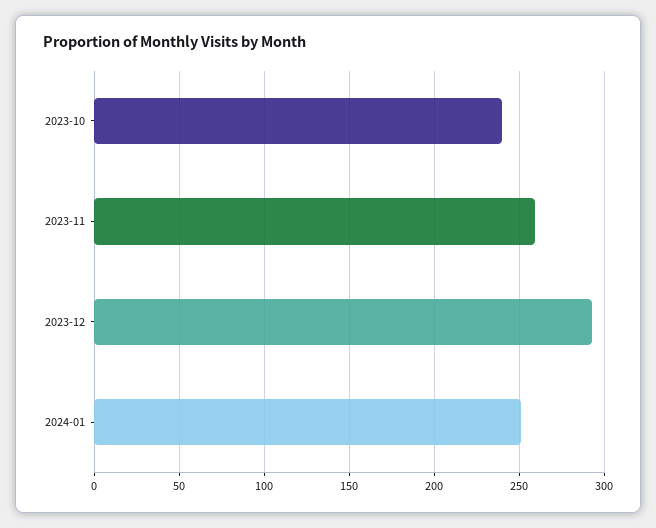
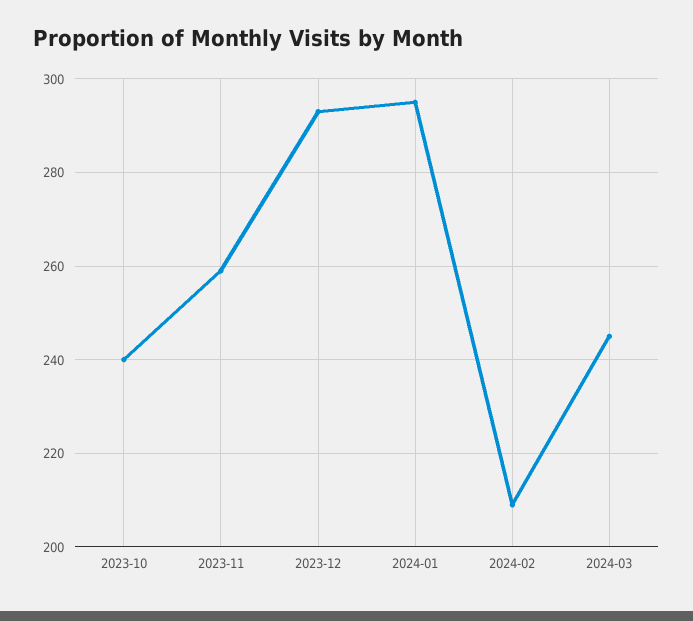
2024-01: 250 -> 295
2024-02: none -> 210
2024-03: none -> 245

